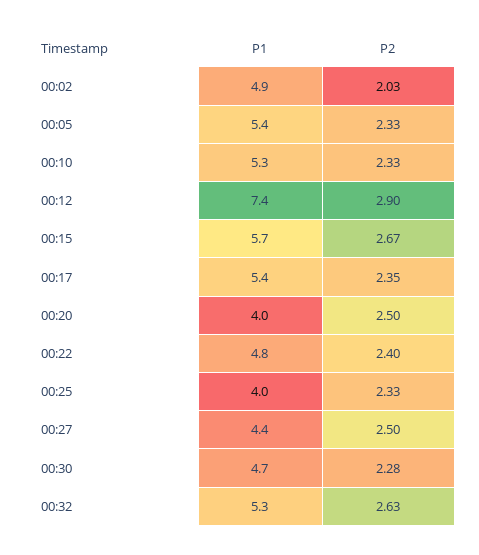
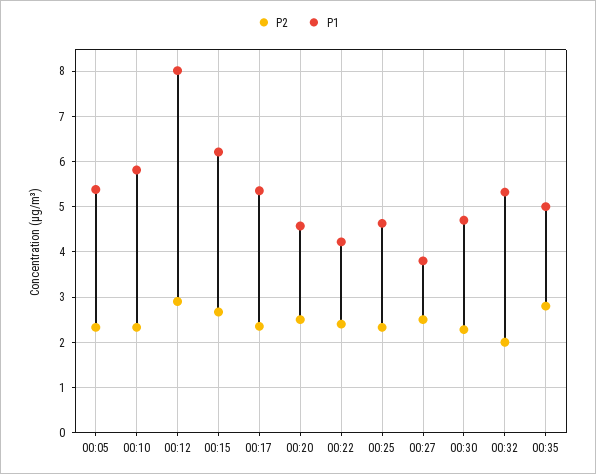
P1, 00:02: 4.9 -> none
P2, 00:02: 2.03 -> none
P1, 00:10: 5.3 -> 5.8
P1, 00:12: 7.4 -> 8
P1, 00:15: 5.7 -> 6.2
P1, 00:20: 4 -> 4.6
P1, 00:22: 4.8 -> 4.2
P1, 00:25: 4 -> 4.6
P1, 00:27: 4.4 -> 3.8
P2, 00:32: 2.63 -> 2
P2, 00:35: none -> 2.8
P1, 00:35: none -> 5

